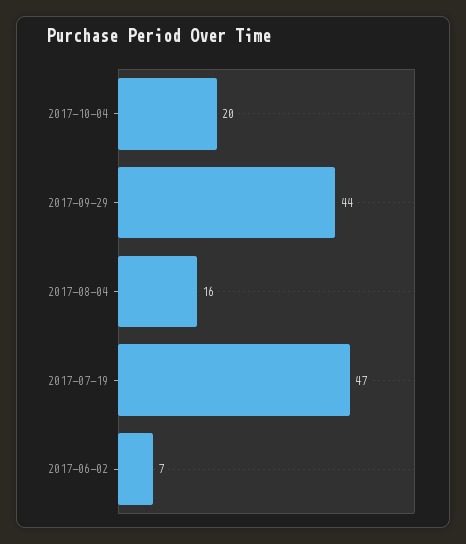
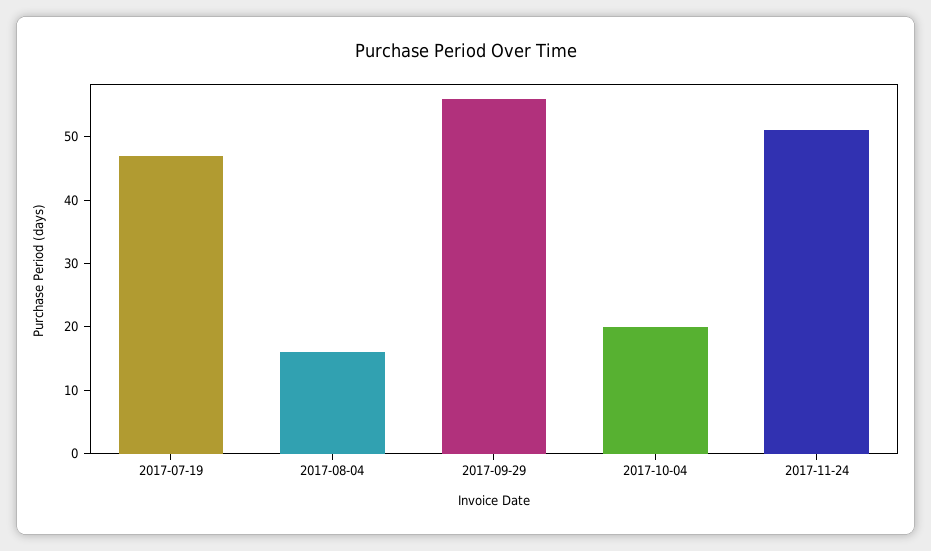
2017-09-29: 44 -> 55
2017-06-02: 7 -> none
2017-11-24: none -> 50

